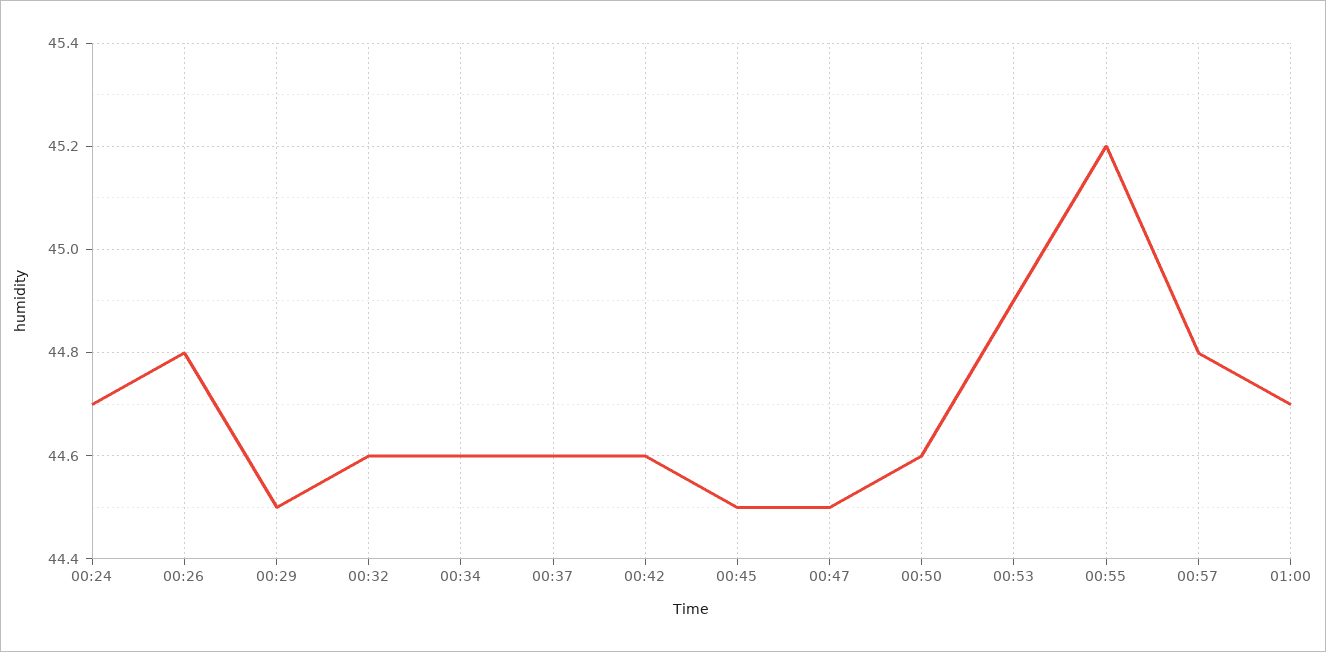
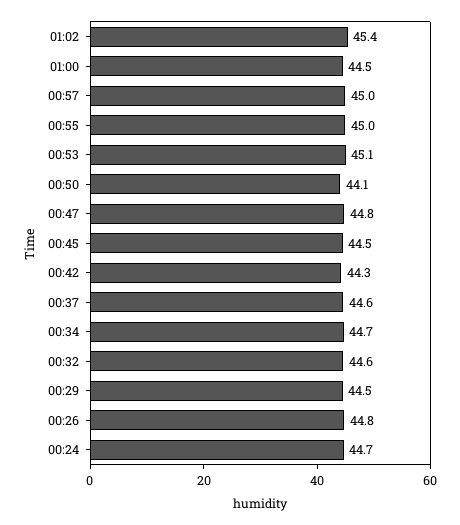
00:34: 44.6 -> 44.7
00:42: 44.6 -> 44.3
00:47: 44.5 -> 44.8
00:50: 44.6 -> 44.1
00:53: 44.9 -> 45.1
00:55: 45.2 -> 45
00:57: 44.8 -> 45
01:00: 44.7 -> 44.5
01:02: none -> 45.4

